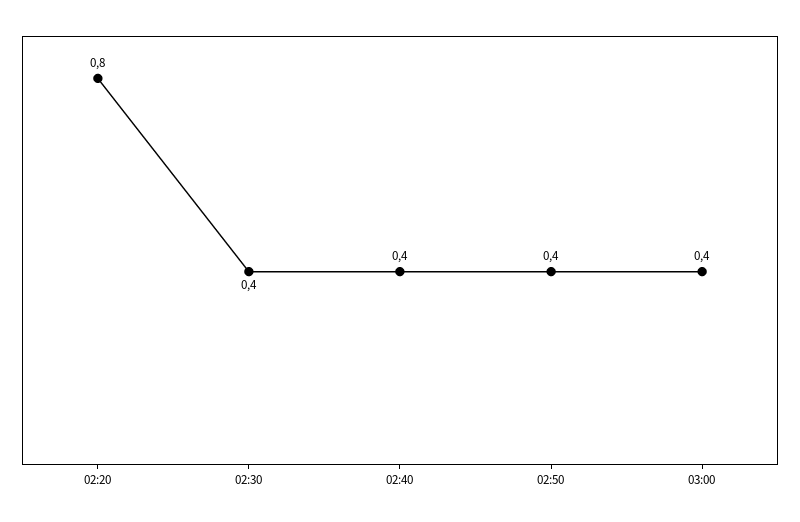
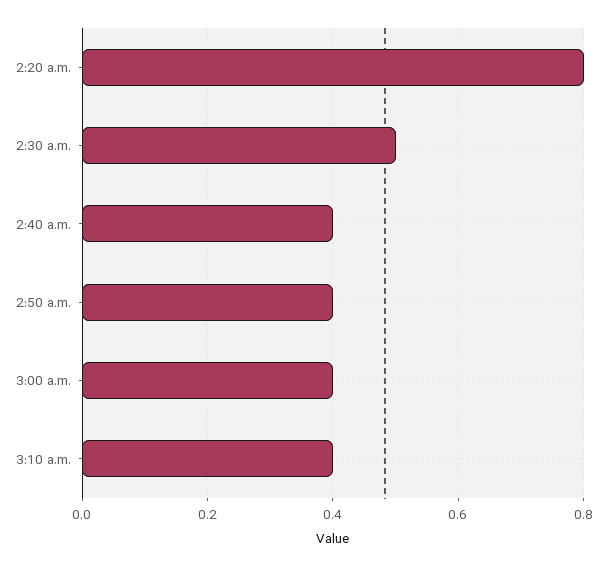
02:30: 0.4 -> 0.5
3:10 a.m.: none -> 0.4

